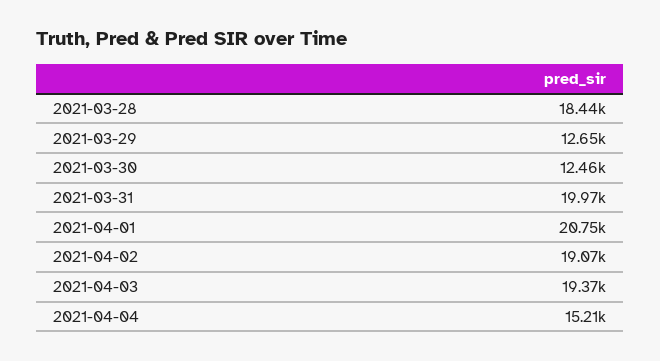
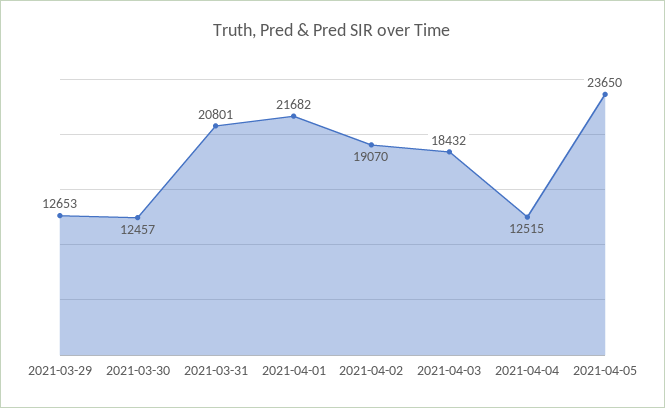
2021-03-28: 18440 -> none
2021-03-31: 19970 -> 20801
2021-04-01: 20750 -> 21682
2021-04-03: 19370 -> 18432
2021-04-04: 15210 -> 12515
2021-04-05: none -> 23650

